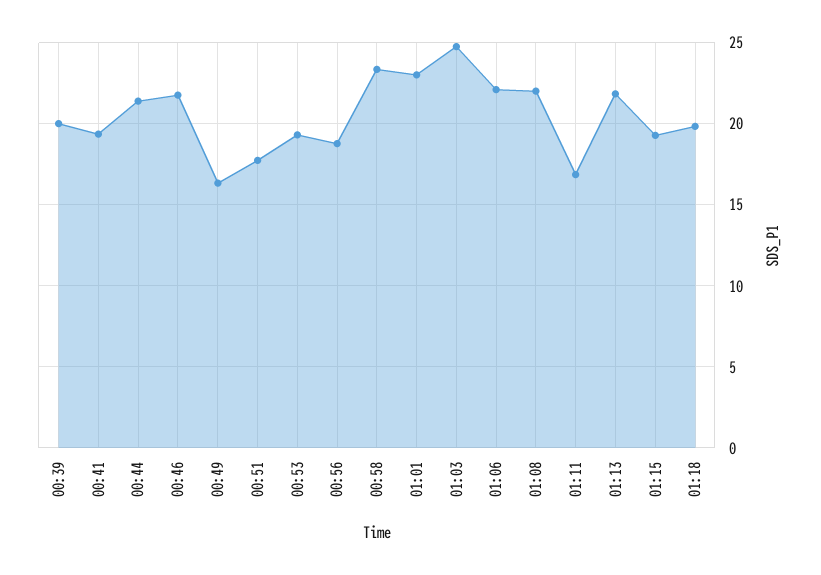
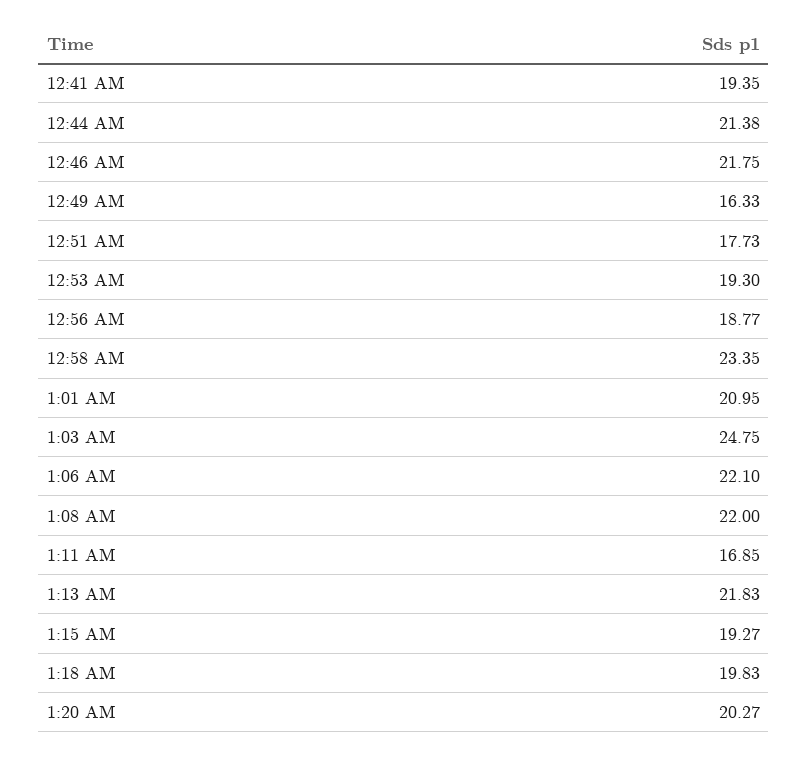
00:39: 20 -> none
01:01: 23 -> 20.95
1:20 AM: none -> 20.27

